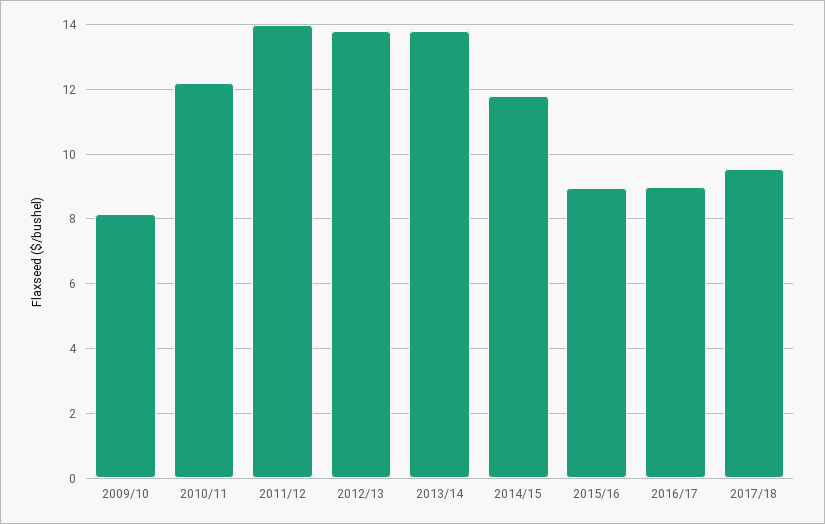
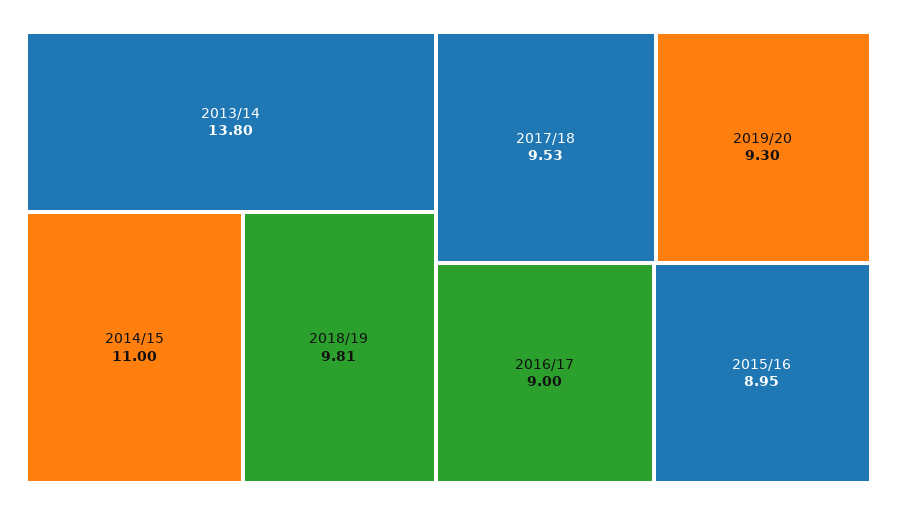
2009/10: 8.2 -> none
2010/11: 12.2 -> none
2011/12: 14 -> none
2012/13: 13.8 -> none
2014/15: 11.8 -> 11
2018/19: none -> 9.81
2019/20: none -> 9.3

